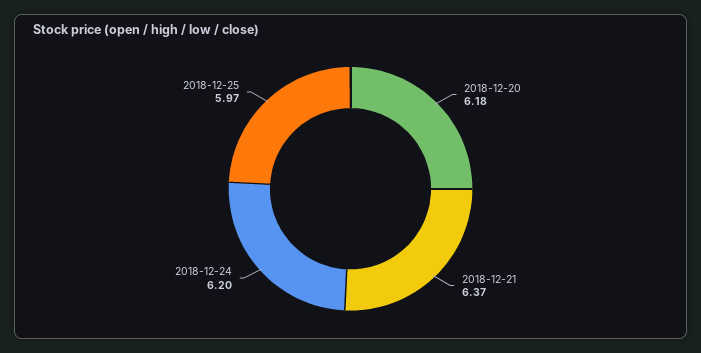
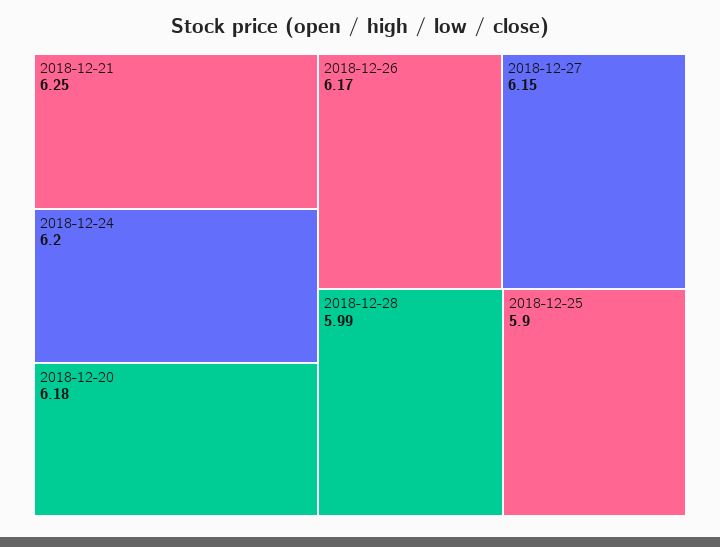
2018-12-21: 6.37 -> 6.25
2018-12-25: 5.97 -> 5.9
2018-12-26: none -> 6.17
2018-12-27: none -> 6.15
2018-12-28: none -> 5.99

